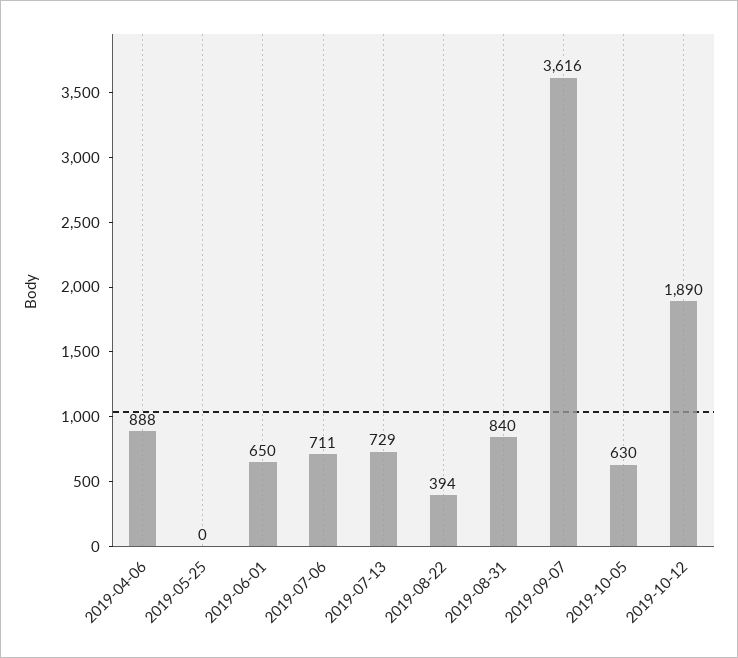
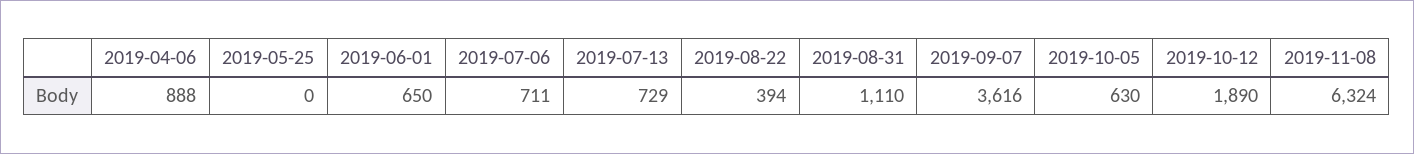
2019-08-31: 840 -> 1110
2019-11-08: none -> 6324

